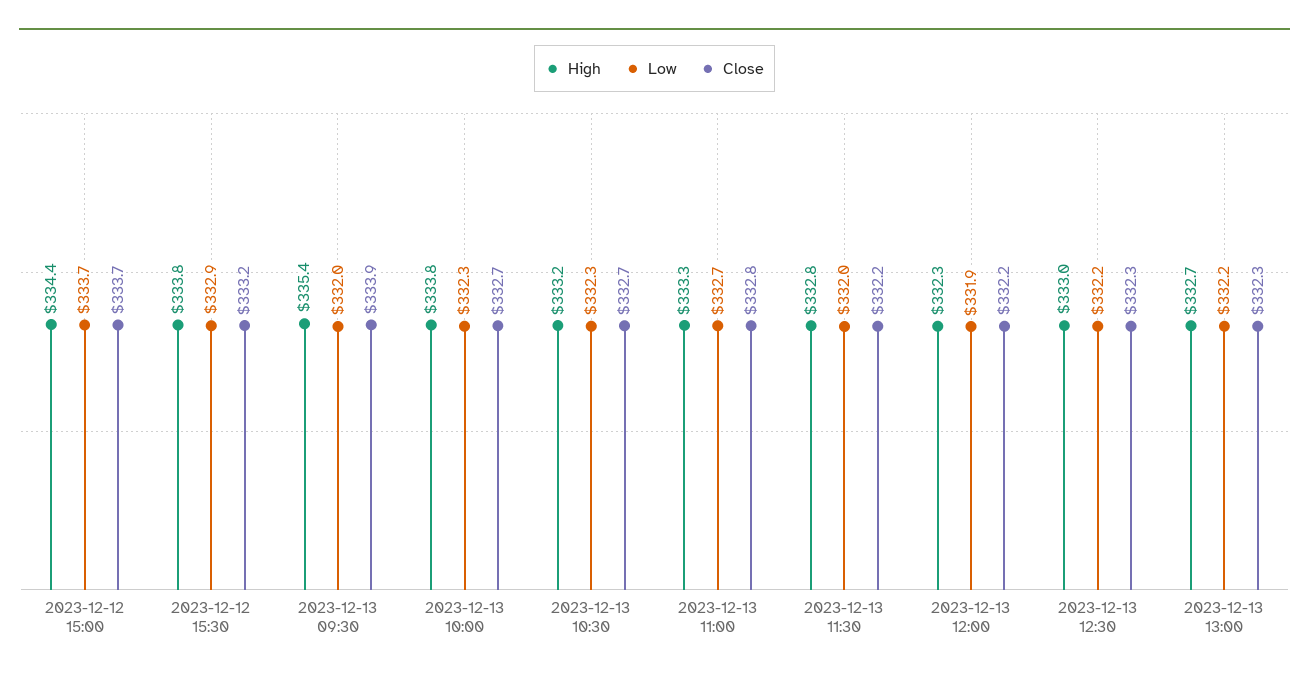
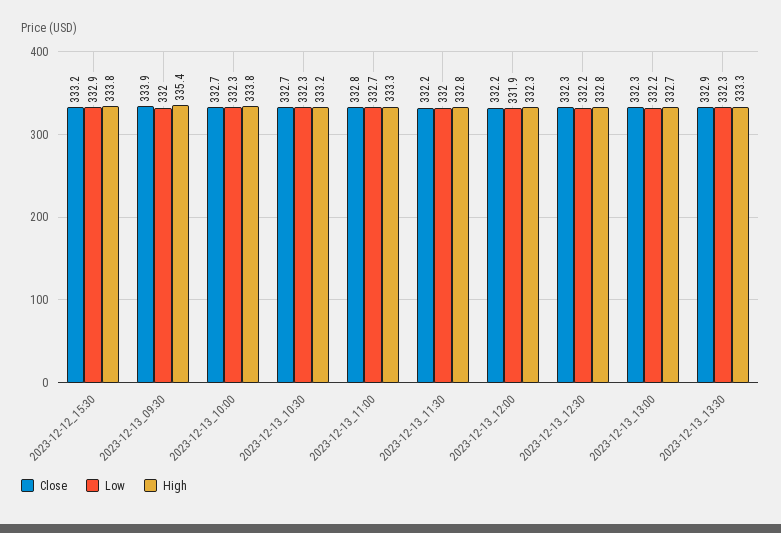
High, 2023-12-12 15:00: 334.4 -> none
Low, 2023-12-12 15:00: 333.7 -> none
Close, 2023-12-12 15:00: 333.7 -> none
High, 2023-12-13 12:30: 333 -> 332.8
Close, 2023-12-13_13:30: none -> 332.9
Low, 2023-12-13_13:30: none -> 332.3
High, 2023-12-13_13:30: none -> 333.3

